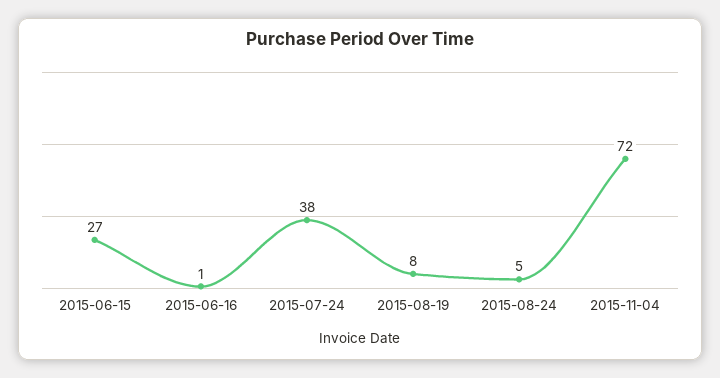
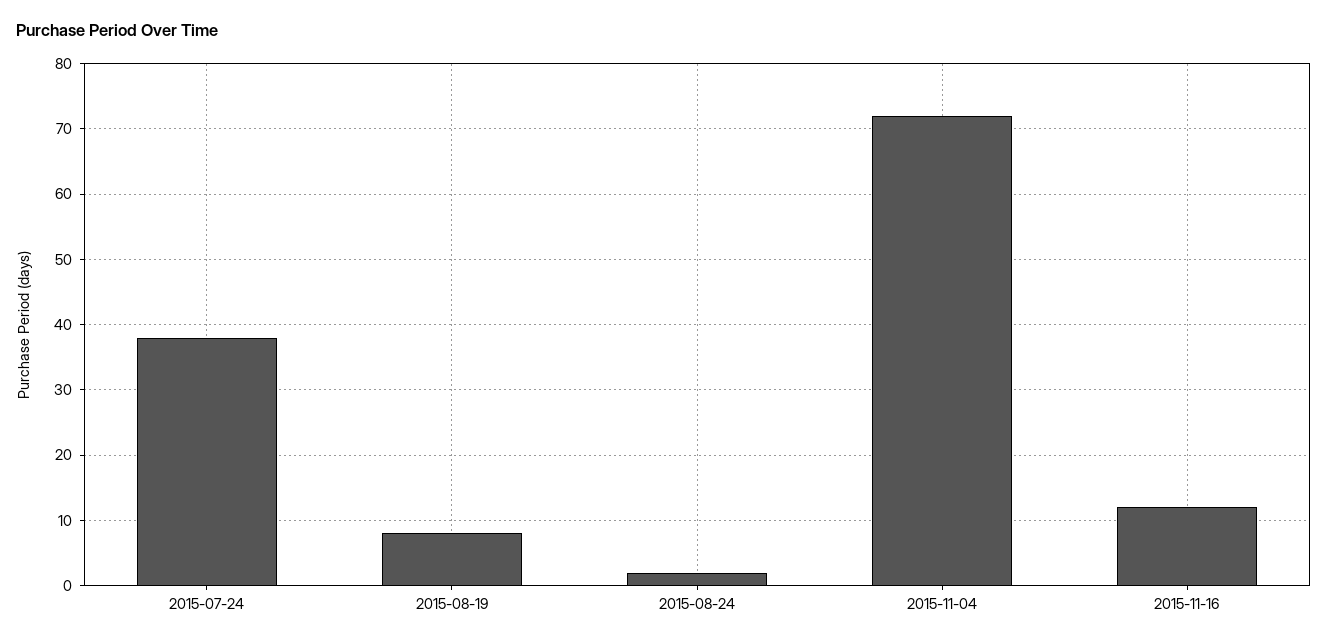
2015-06-15: 27 -> none
2015-06-16: 1 -> none
2015-08-24: 5 -> 2
2015-11-16: none -> 12

